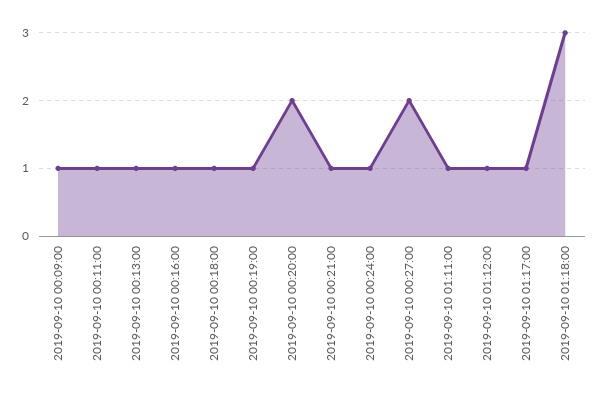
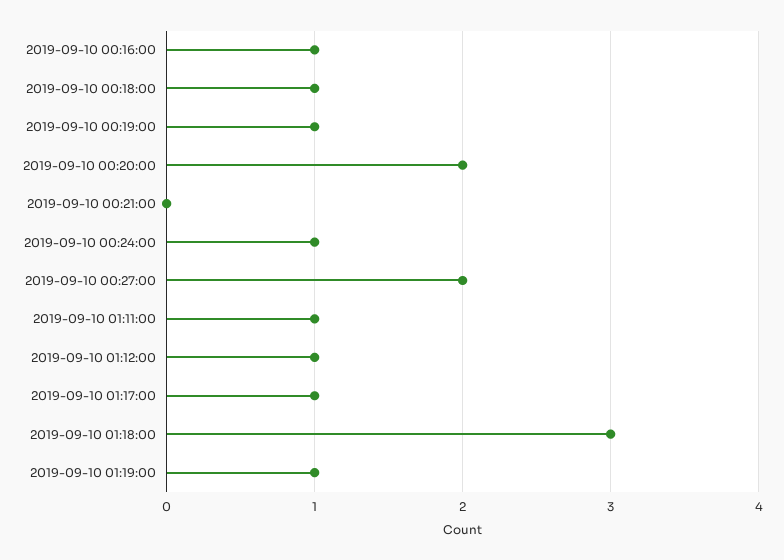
2019-09-10 00:09:00: 1 -> none
2019-09-10 00:11:00: 1 -> none
2019-09-10 00:13:00: 1 -> none
2019-09-10 00:21:00: 1 -> 0
2019-09-10 01:19:00: none -> 1

